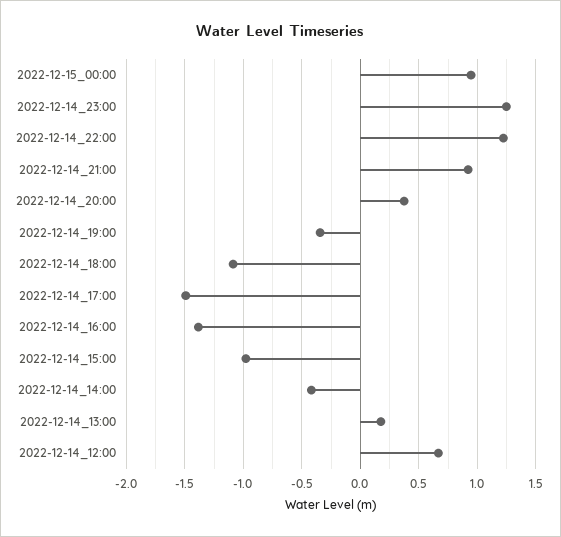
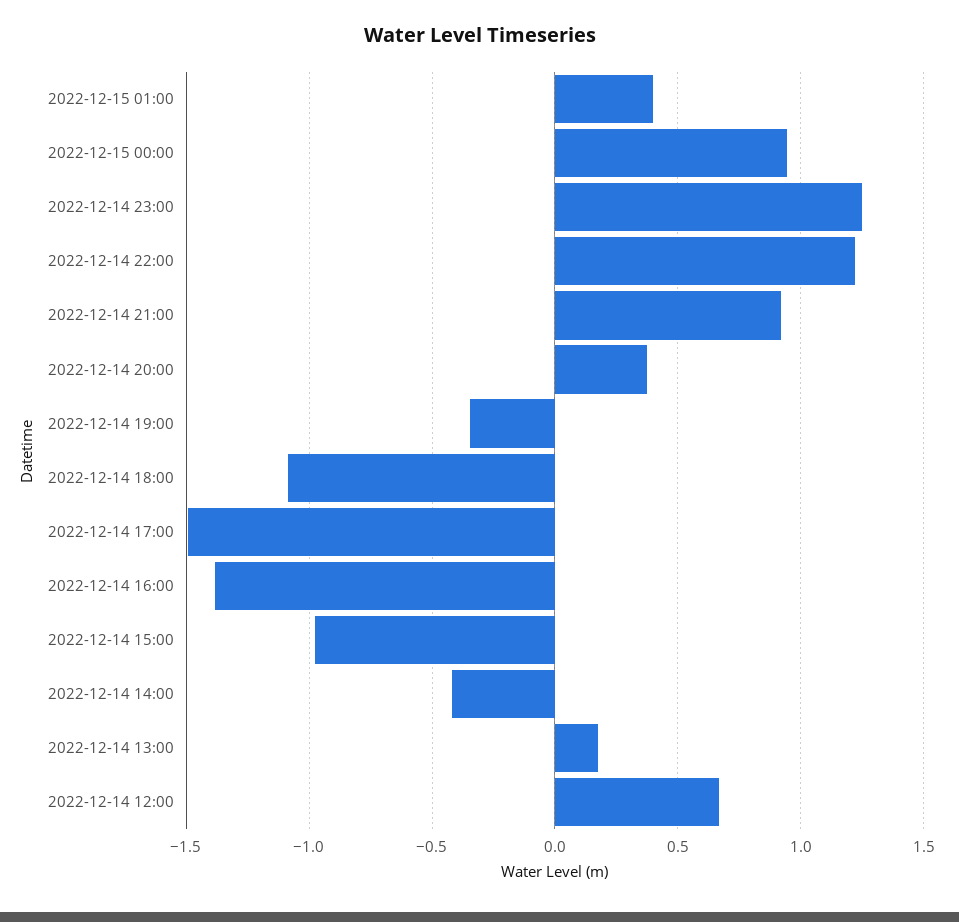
2022-12-15 01:00: none -> 0.4

